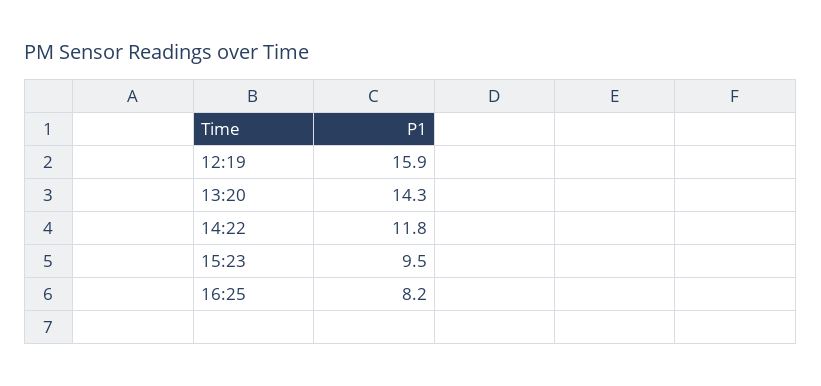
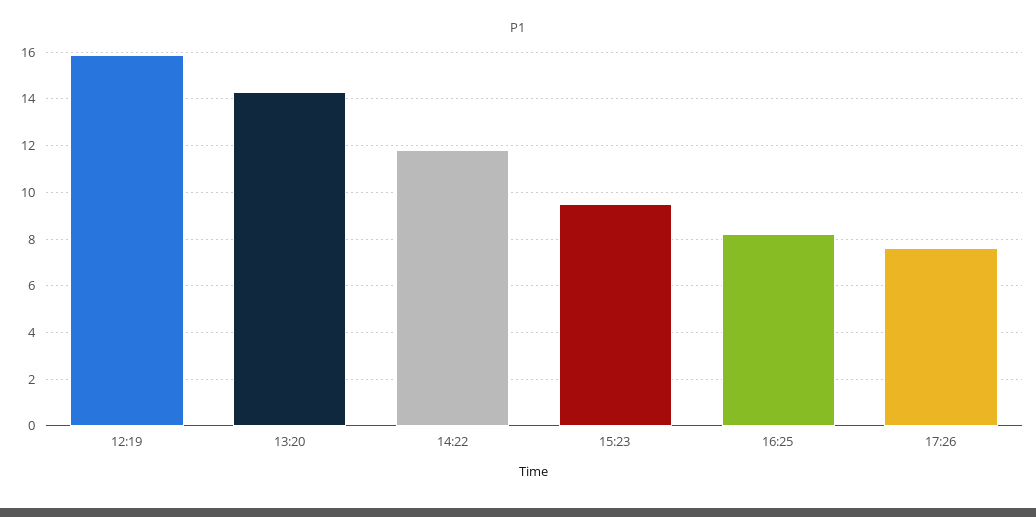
17:26: none -> 7.5

